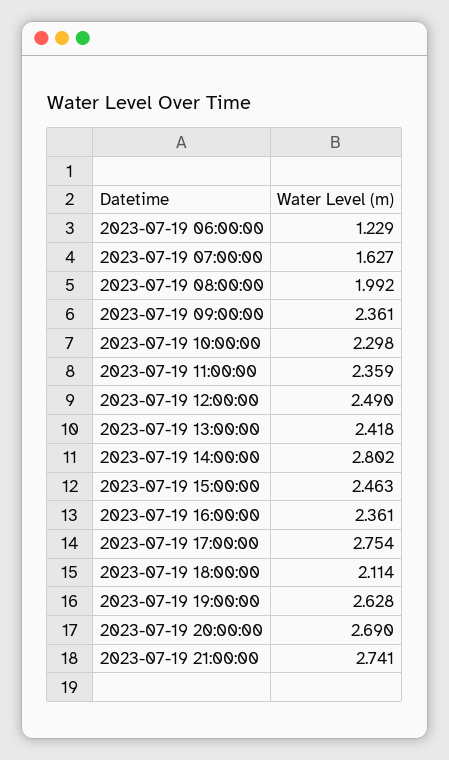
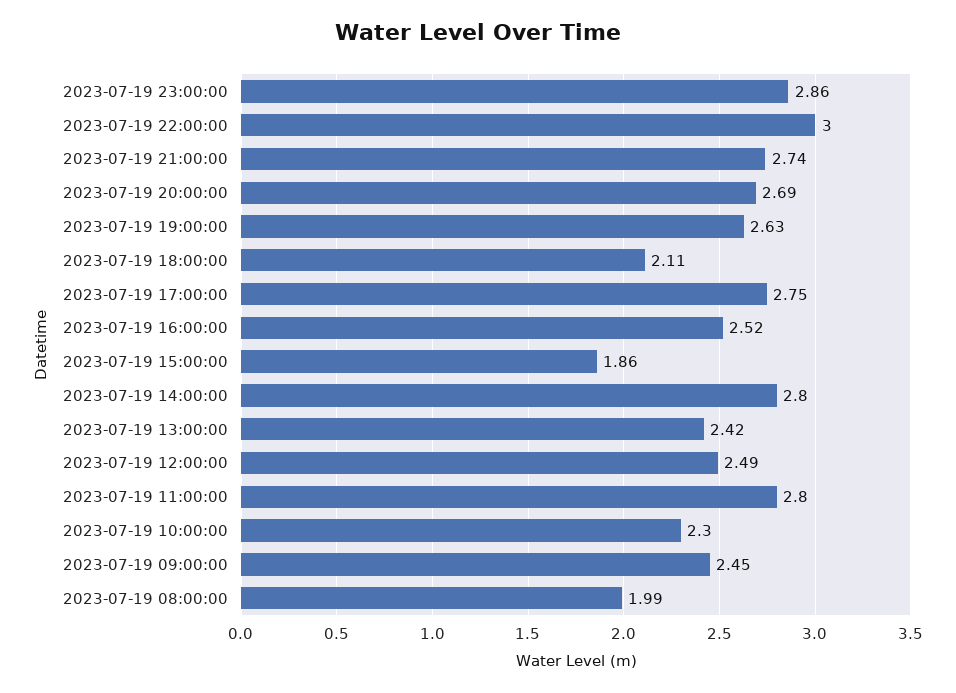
2023-07-19 06:00:00: 1.229 -> none
2023-07-19 07:00:00: 1.627 -> none
2023-07-19 09:00:00: 2.361 -> 2.45
2023-07-19 11:00:00: 2.359 -> 2.8
2023-07-19 15:00:00: 2.463 -> 1.86
2023-07-19 16:00:00: 2.361 -> 2.52
2023-07-19 23:00:00: none -> 2.86
2023-07-19 22:00:00: none -> 3

